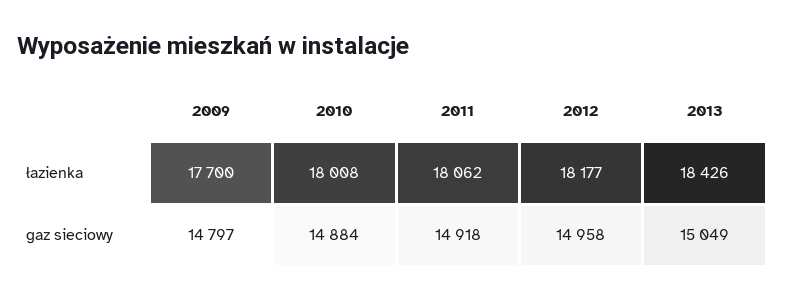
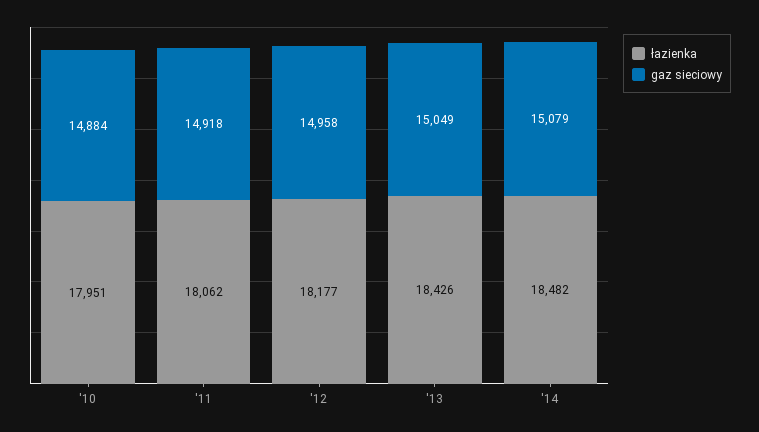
łazienka, 2009: 17700 -> none
łazienka, 2010: 18008 -> 17951
gaz sieciowy, 2009: 14797 -> none
łazienka, '14: none -> 18482
gaz sieciowy, '14: none -> 15079

